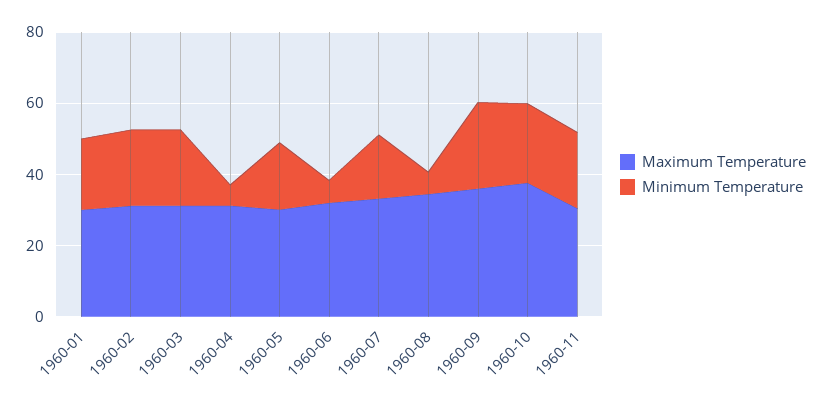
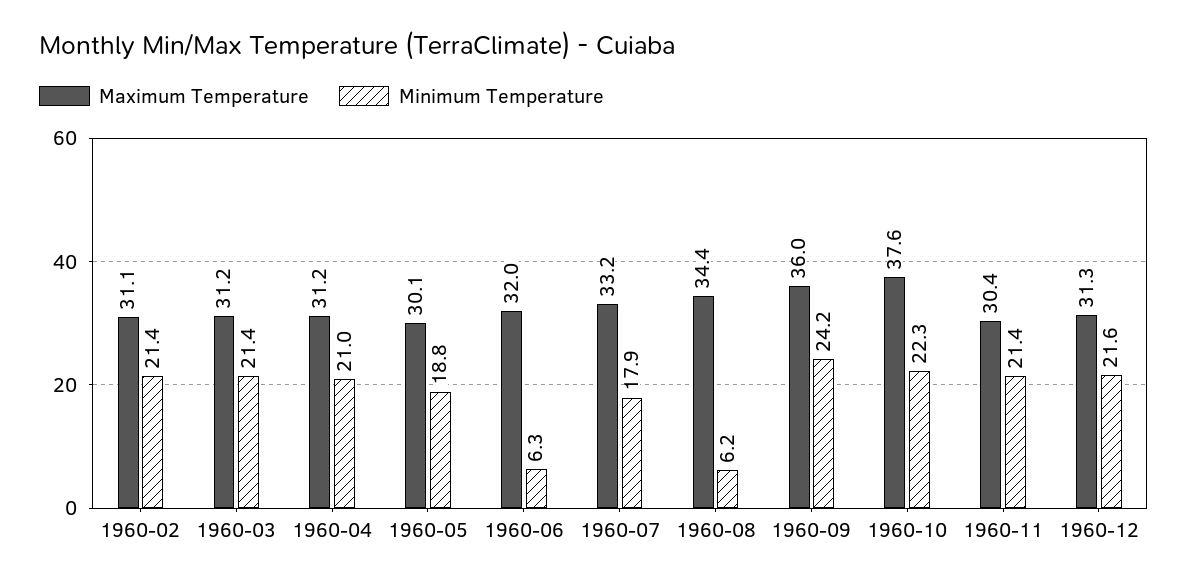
Maximum Temperature, 1960-01: 30 -> none
Minimum Temperature, 1960-01: 20 -> none
Minimum Temperature, 1960-04: 5 -> 21
Maximum Temperature, 1960-12: none -> 31.3
Minimum Temperature, 1960-12: none -> 21.6

